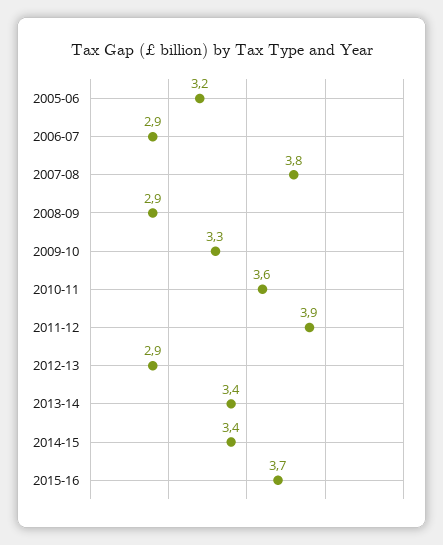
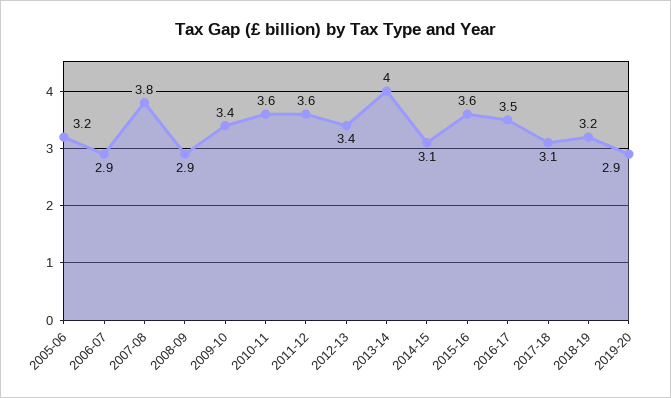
2009-10: 3.3 -> 3.4
2011-12: 3.9 -> 3.6
2012-13: 2.9 -> 3.4
2013-14: 3.4 -> 4
2014-15: 3.4 -> 3.1
2015-16: 3.7 -> 3.6
2016-17: none -> 3.5
2017-18: none -> 3.1
2018-19: none -> 3.2
2019-20: none -> 2.9

